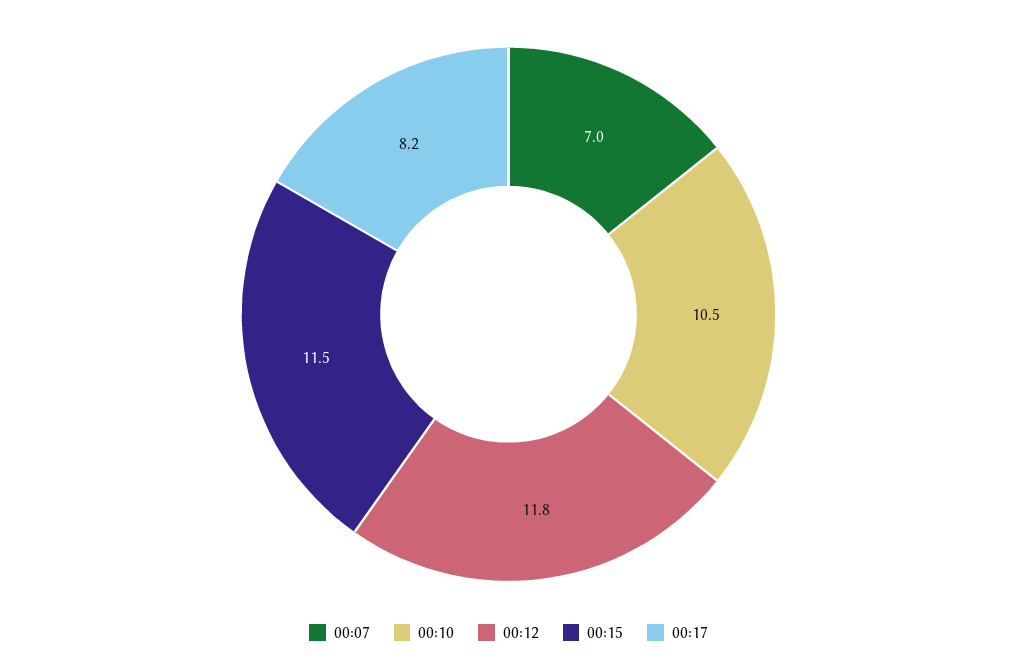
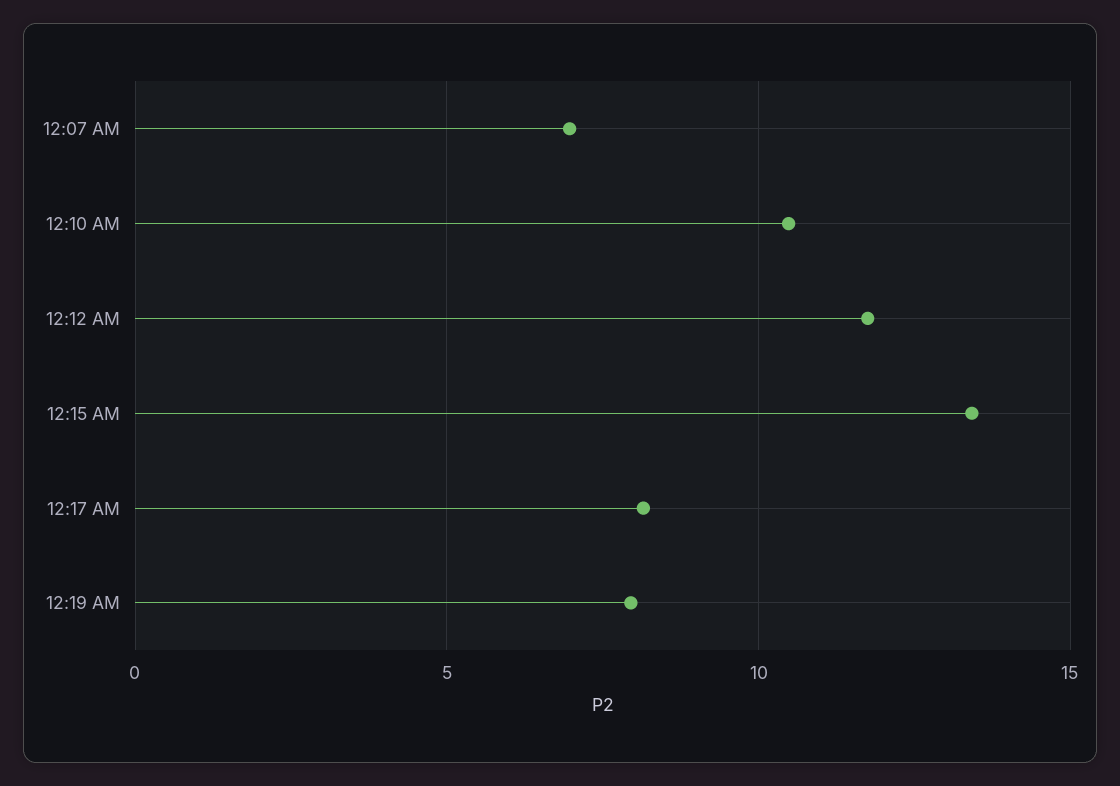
00:15: 11.5 -> 13.5
12:19 AM: none -> 8

